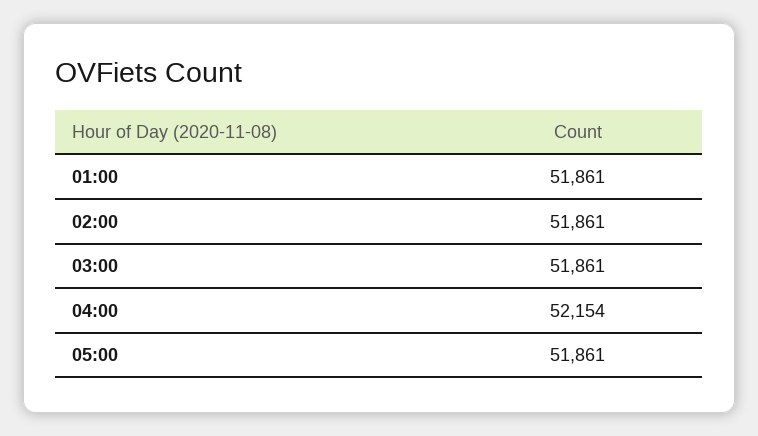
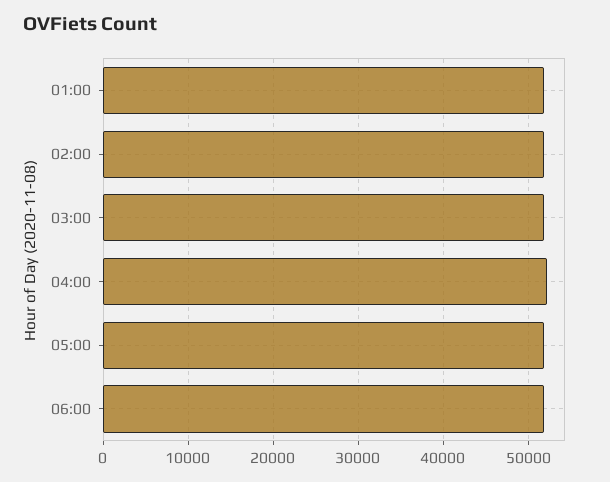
06:00: none -> 52000

